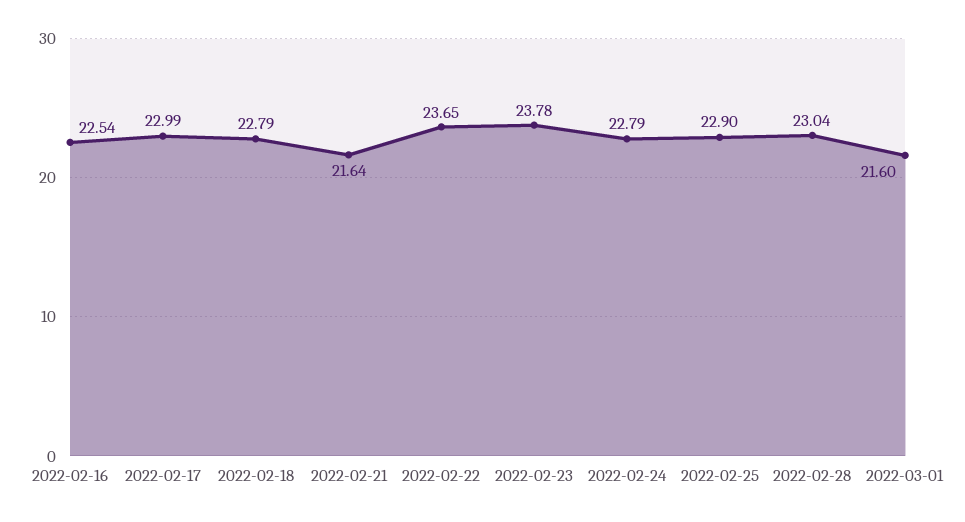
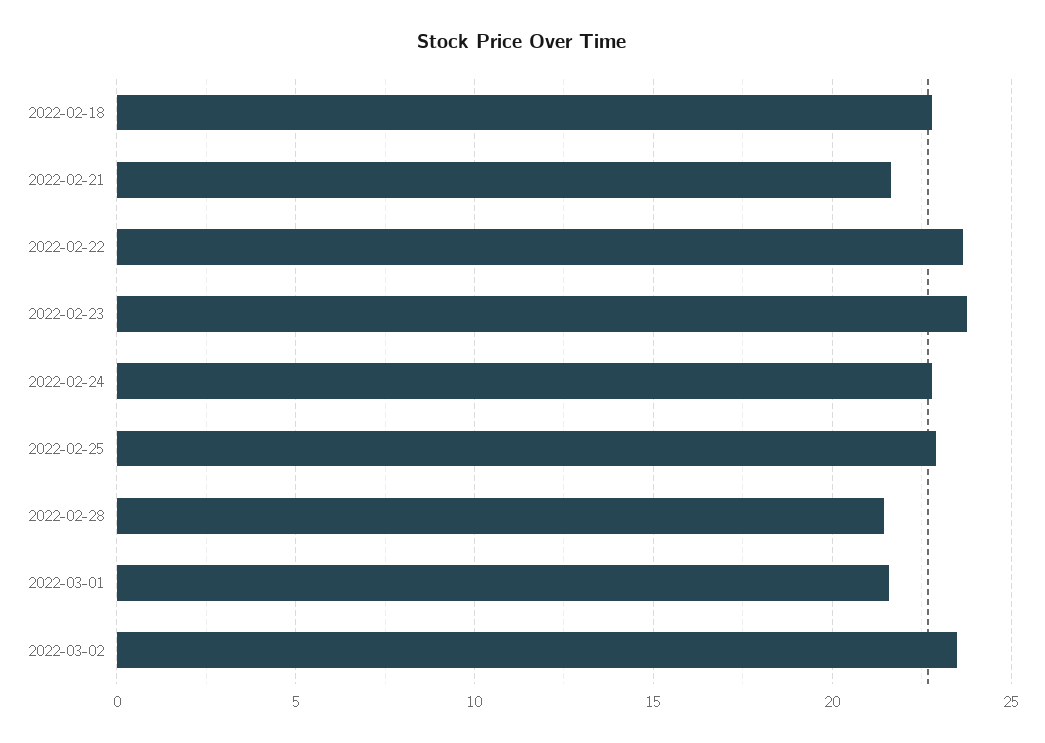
2022-02-16: 22.54 -> none
2022-02-17: 22.99 -> none
2022-02-28: 23.04 -> 21.5
2022-03-02: none -> 23.5

